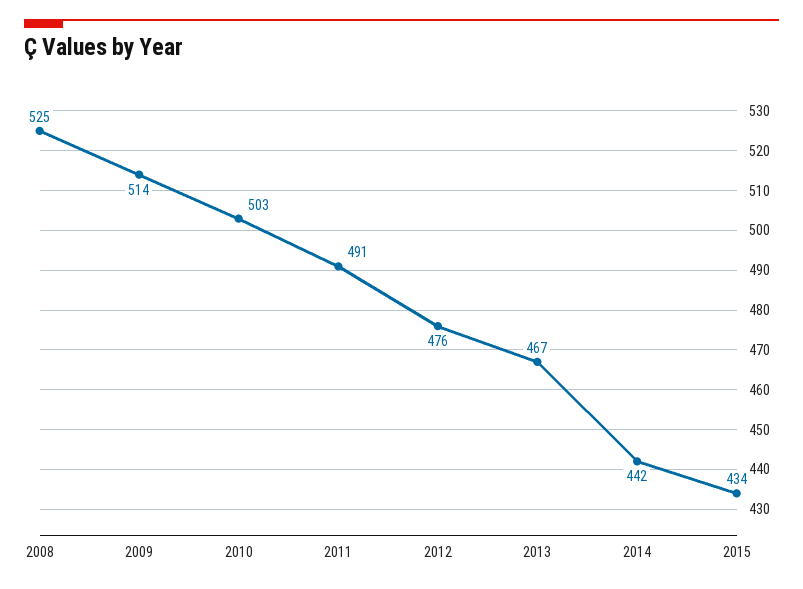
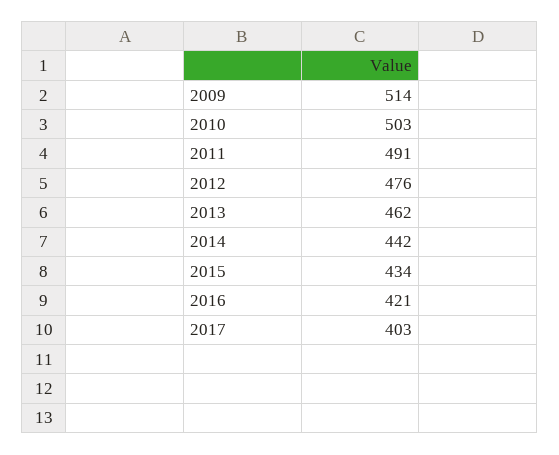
2008: 525 -> none
2013: 467 -> 462
2016: none -> 421
2017: none -> 403

